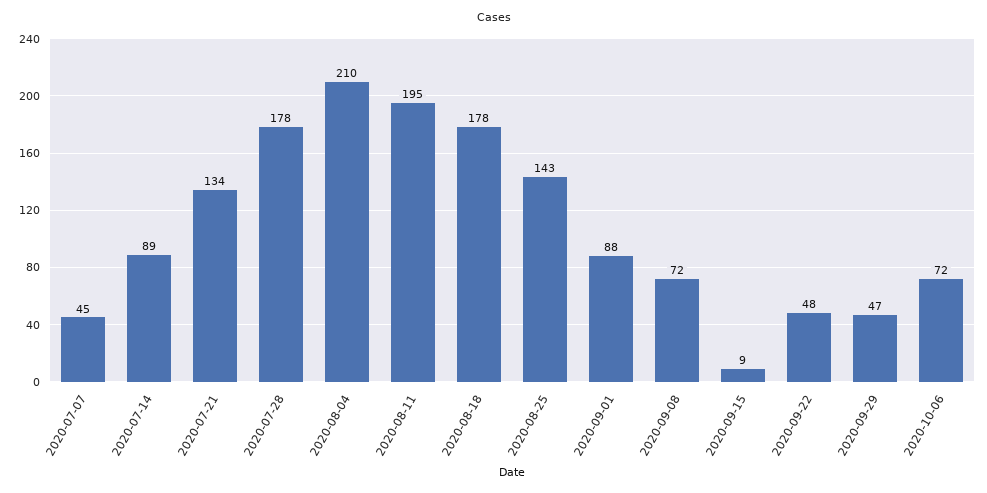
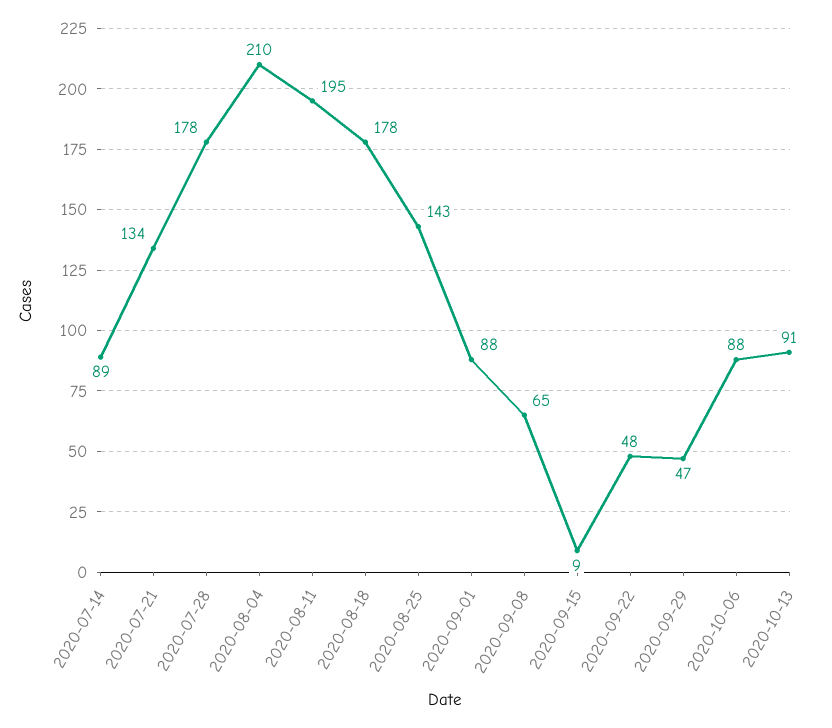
2020-07-07: 45 -> none
2020-09-08: 72 -> 65
2020-10-06: 72 -> 88
2020-10-13: none -> 91

